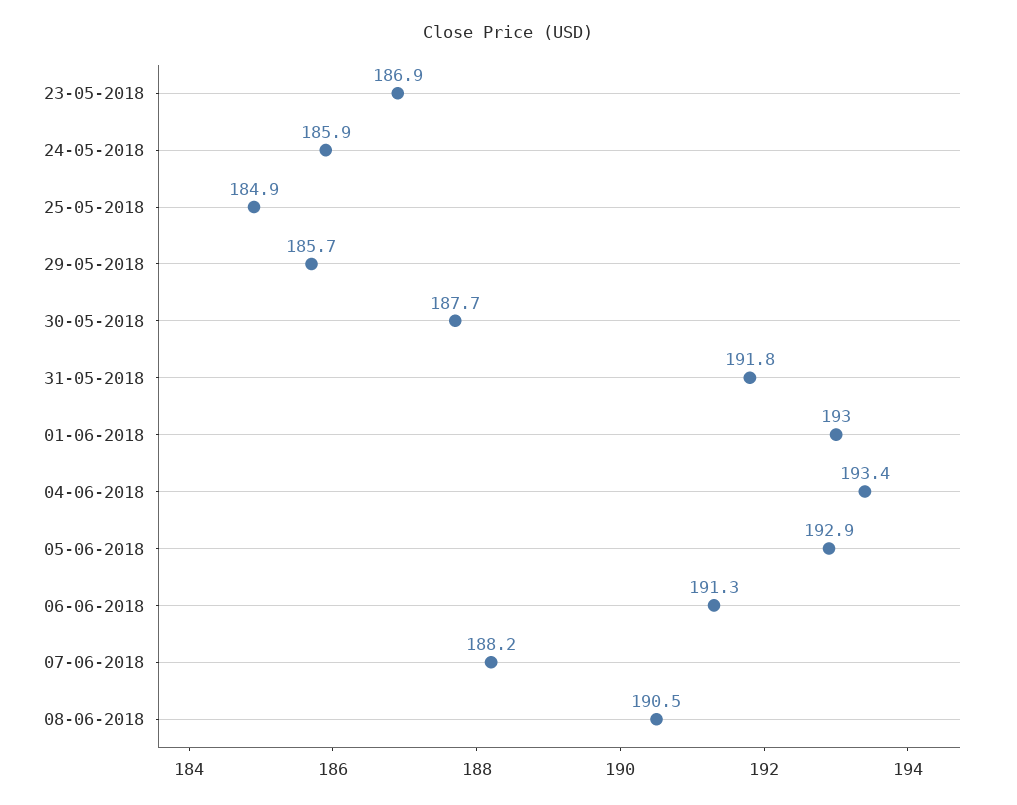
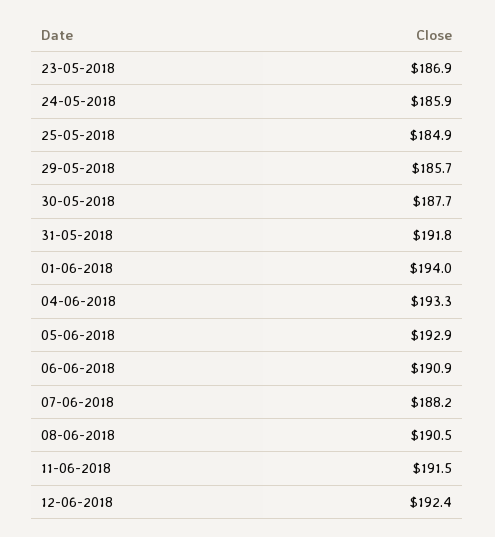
01-06-2018: 193 -> 194
04-06-2018: 193.4 -> 193.3
06-06-2018: 191.3 -> 190.9
11-06-2018: none -> 191.5
12-06-2018: none -> 192.4

